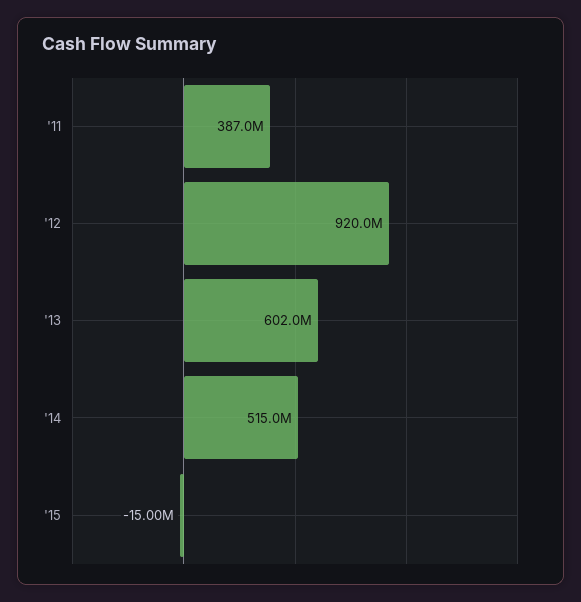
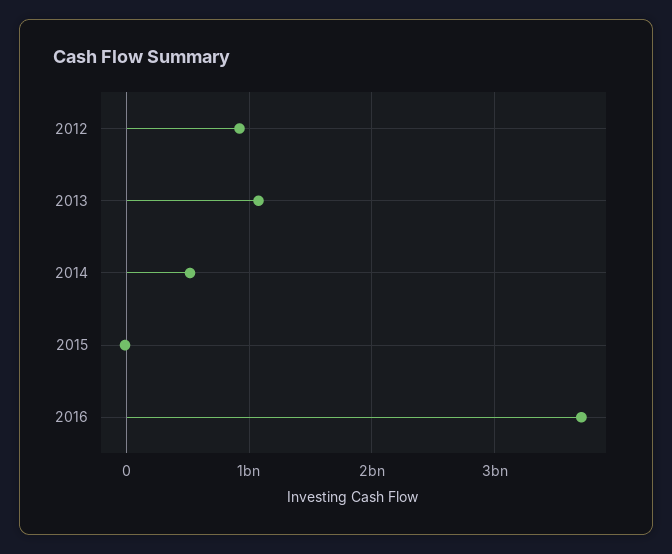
'11: 387000000 -> none
'13: 602000000 -> 1100000000
2016: none -> 3700000000

